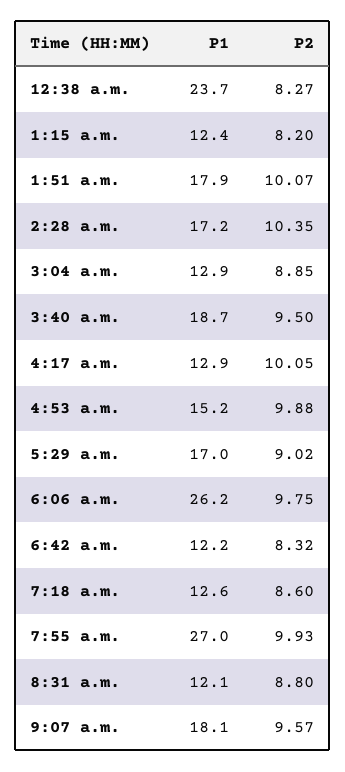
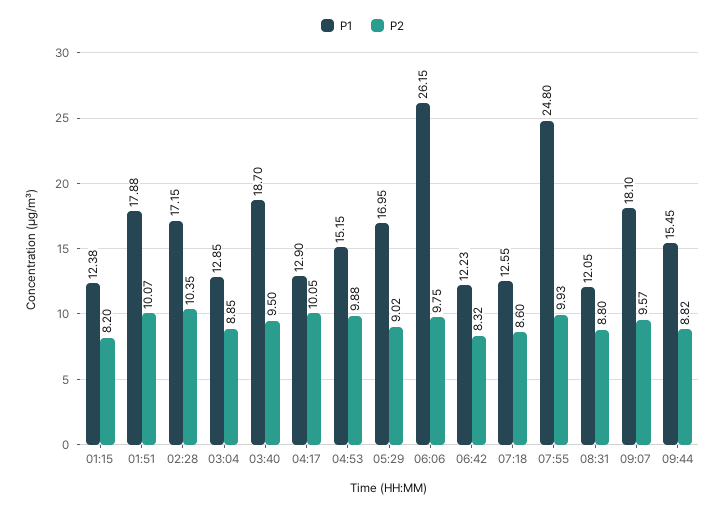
P1, 12:38 a.m.: 23.7 -> none
P2, 12:38 a.m.: 8.27 -> none
P1, 7:55 a.m.: 27 -> 24.8
P1, 09:44: none -> 15.45
P2, 09:44: none -> 8.82

